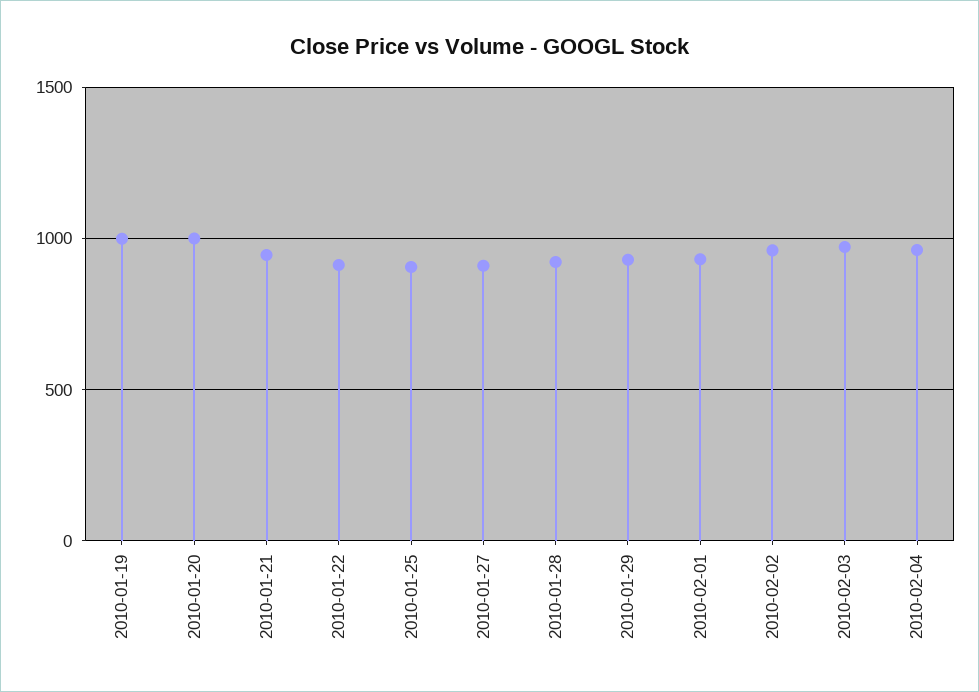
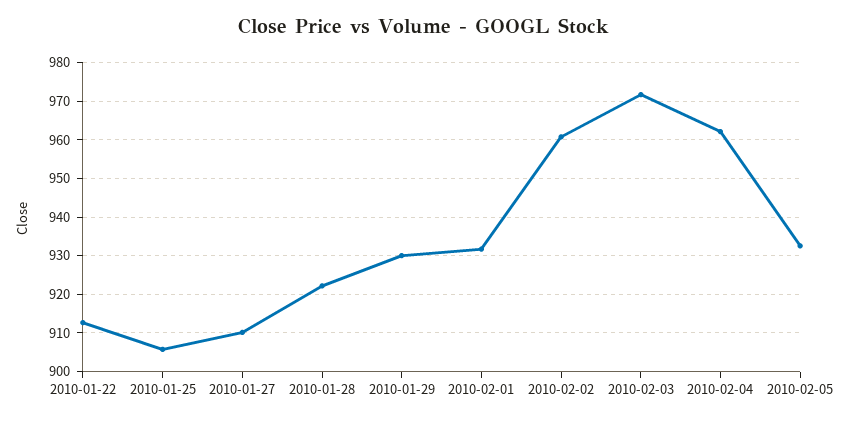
2010-01-19: 1000 -> none
2010-01-20: 1000 -> none
2010-01-21: 950 -> none
2010-02-05: none -> 932

